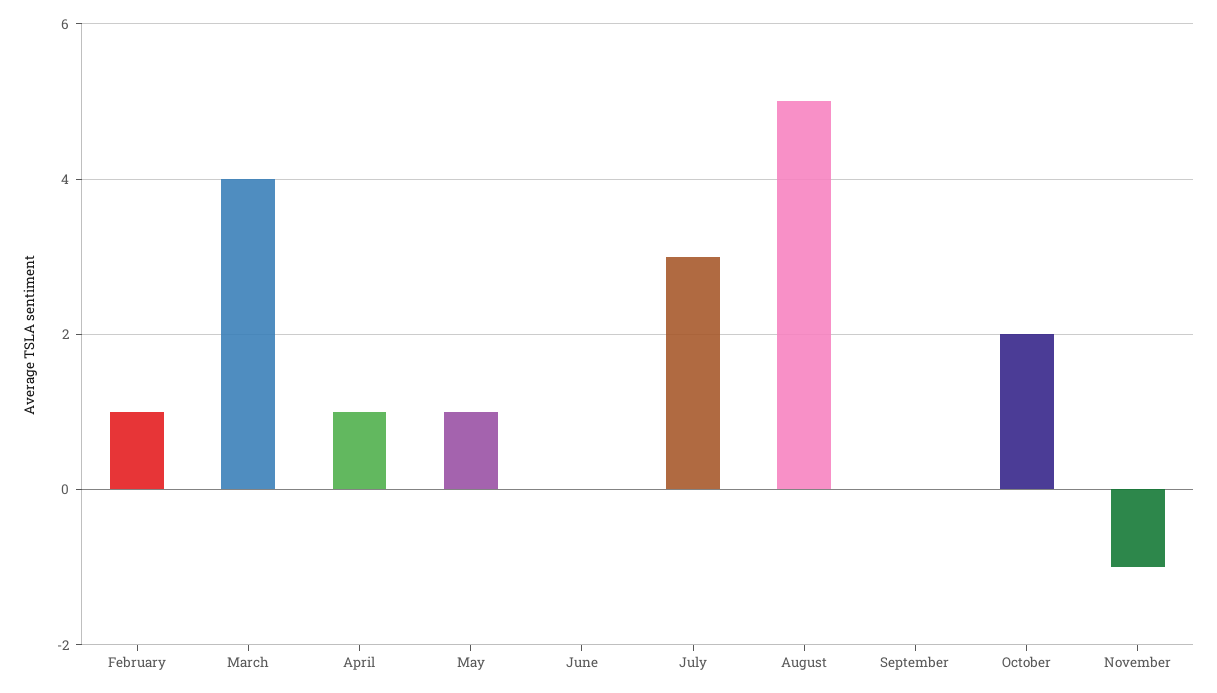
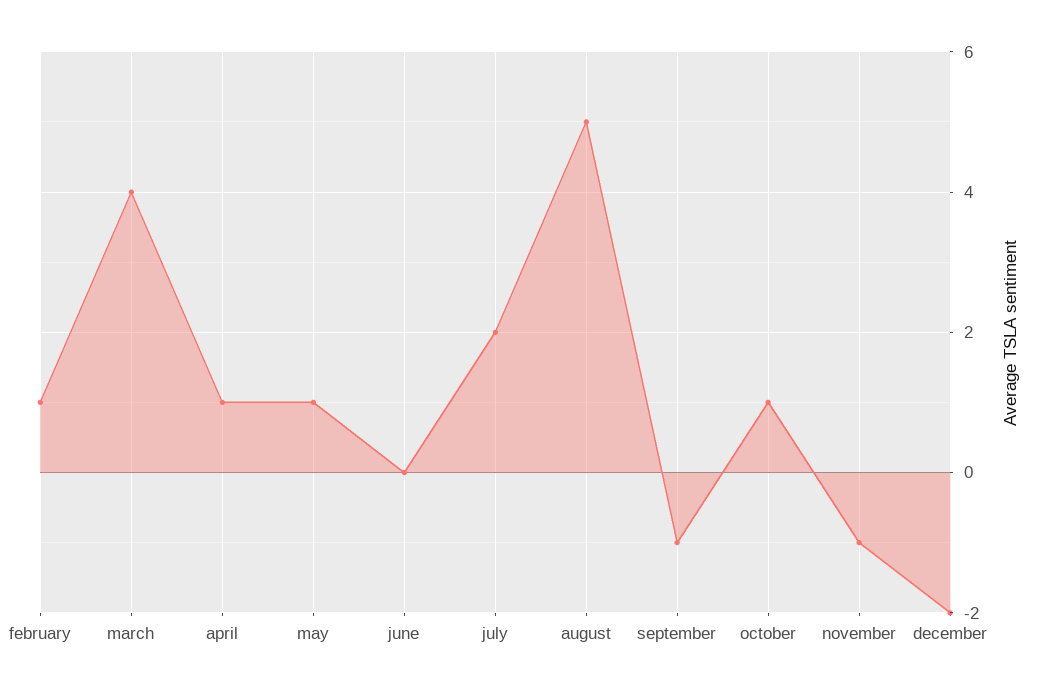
July: 3 -> 2
September: 0 -> -1
October: 2 -> 1
december: none -> -2

